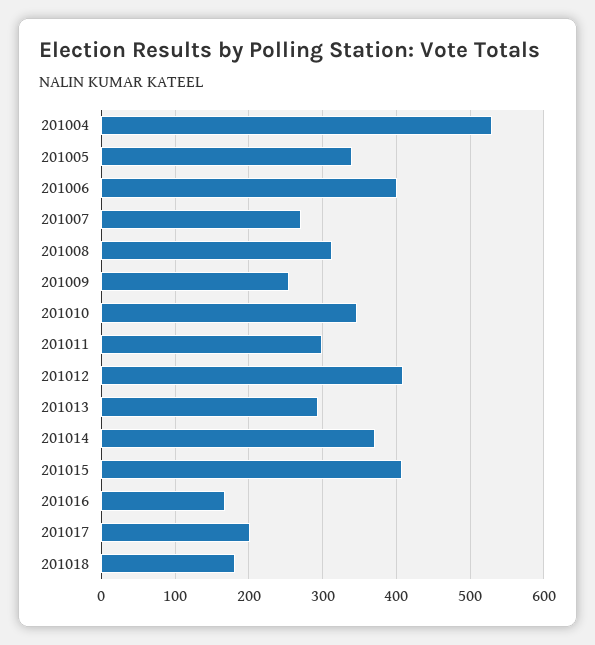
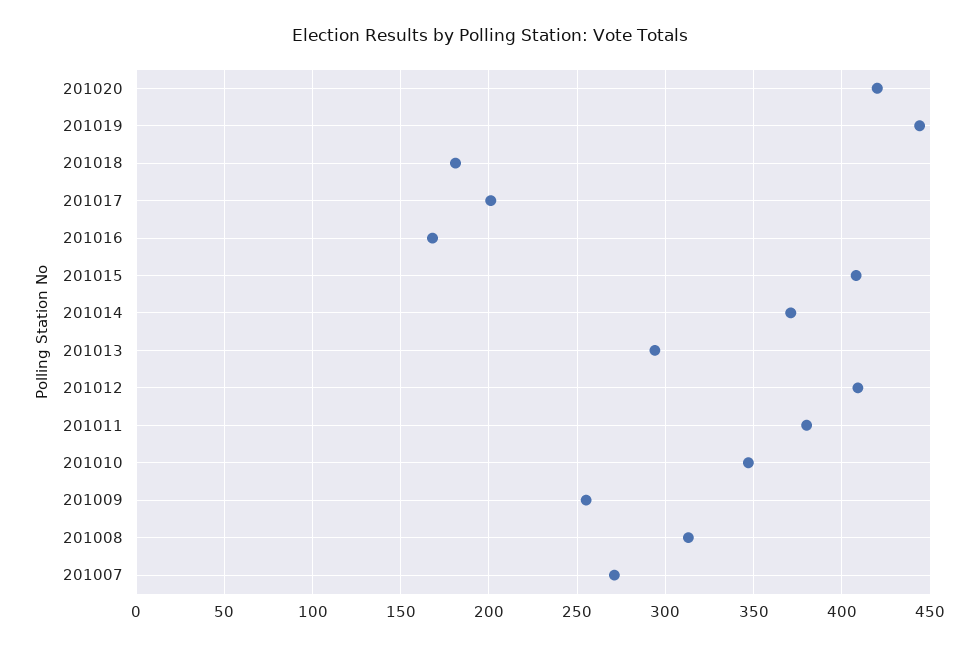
201004: 530 -> none
201005: 340 -> none
201006: 400 -> none
201011: 300 -> 380
201020: none -> 420
201019: none -> 445

